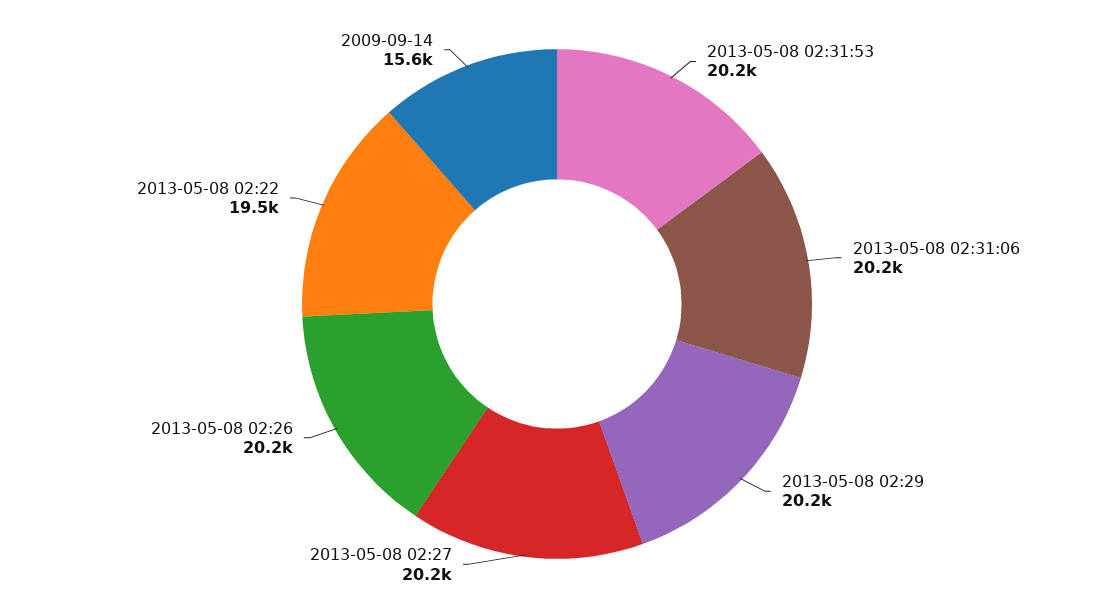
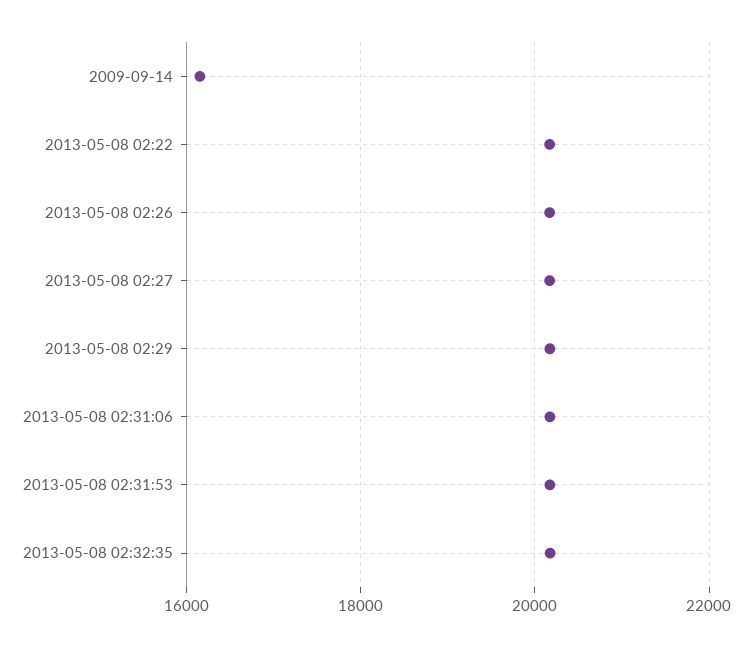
2013-05-08 02:22: 19500 -> 20200
2009-09-14: 15600 -> 16200
2013-05-08 02:32:35: none -> 20200

